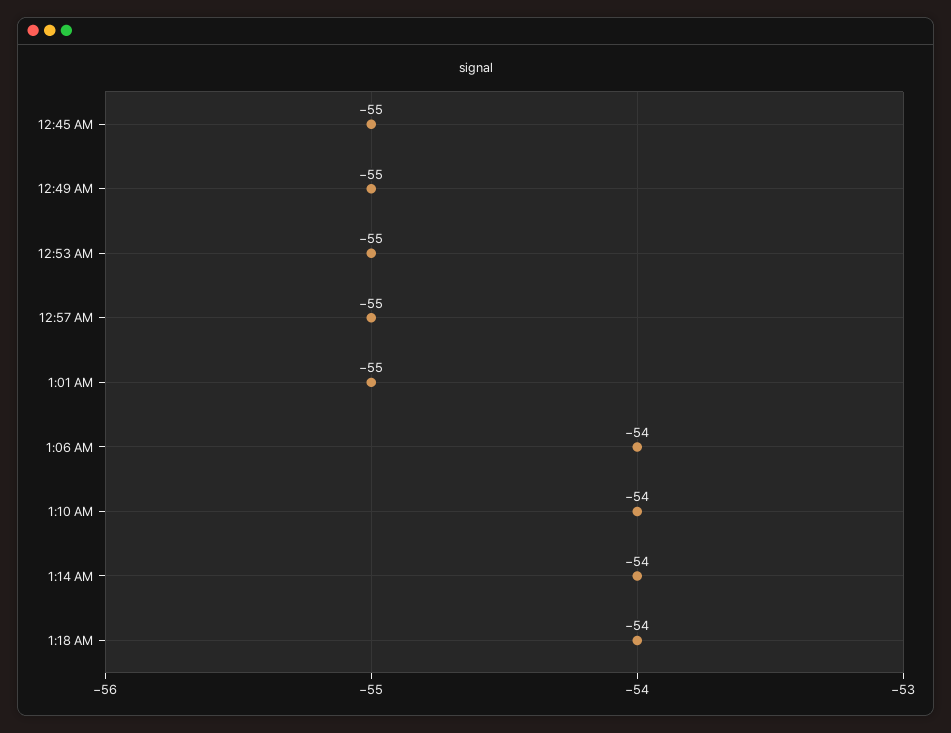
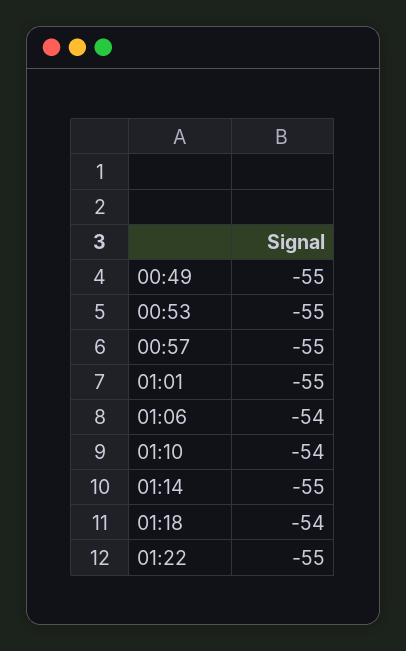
12:45 AM: -55 -> none
1:14 AM: -54 -> -55
01:22: none -> -55

